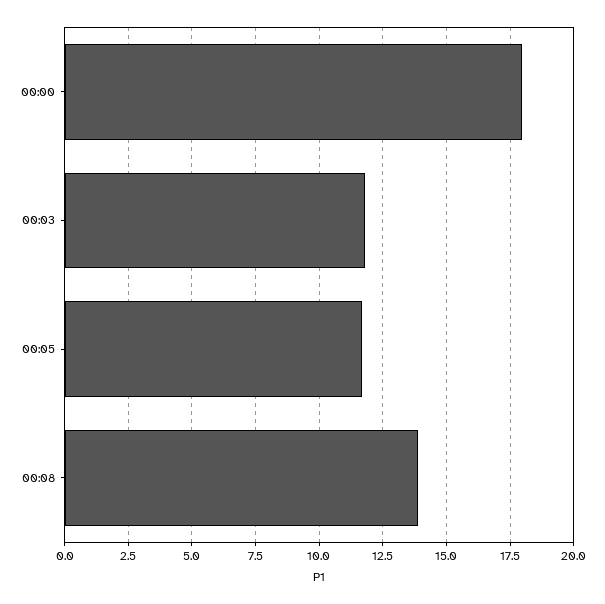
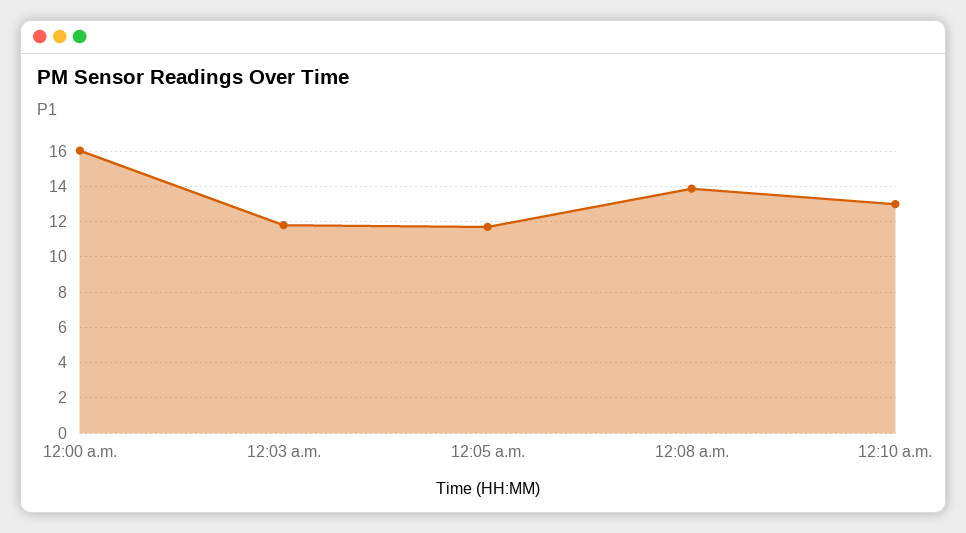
00:00: 18 -> 16
12:10 a.m.: none -> 13

